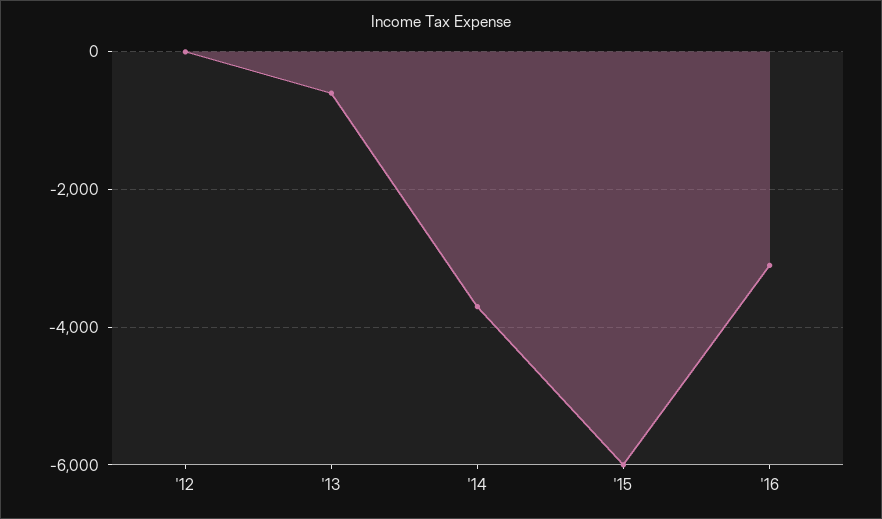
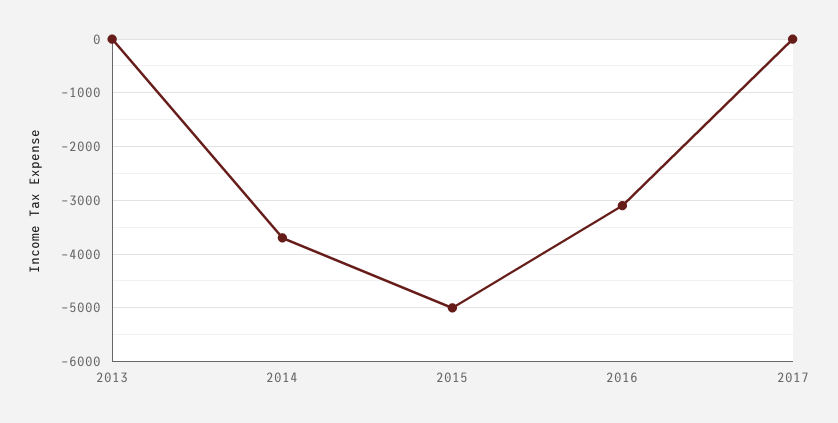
'12: 0 -> none
'13: -600 -> 0
'15: -6000 -> -5000
2017: none -> 0

